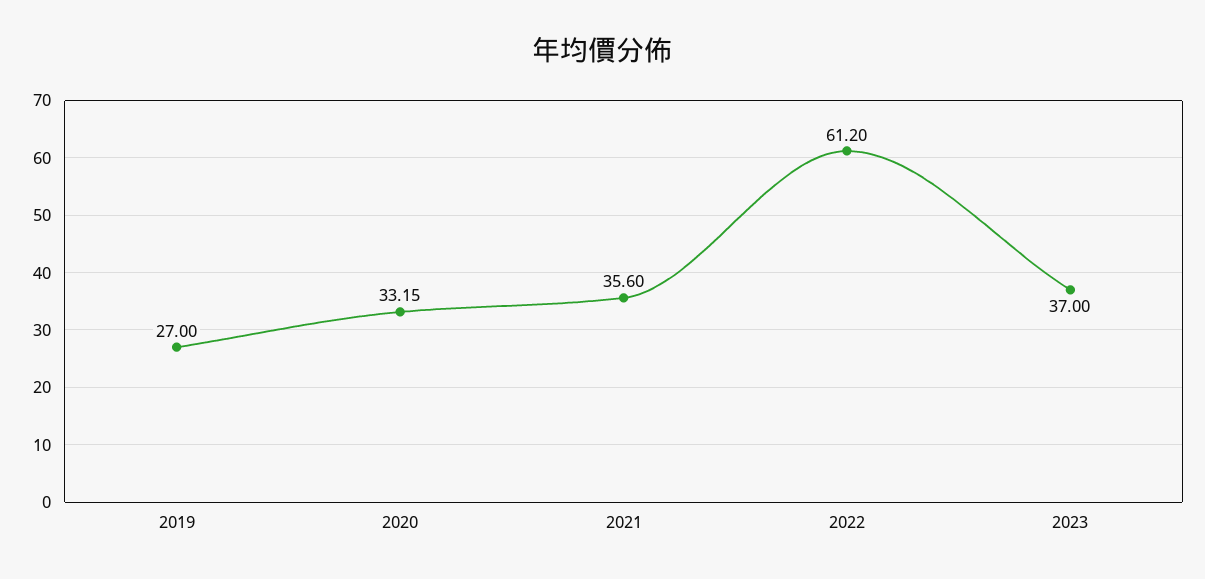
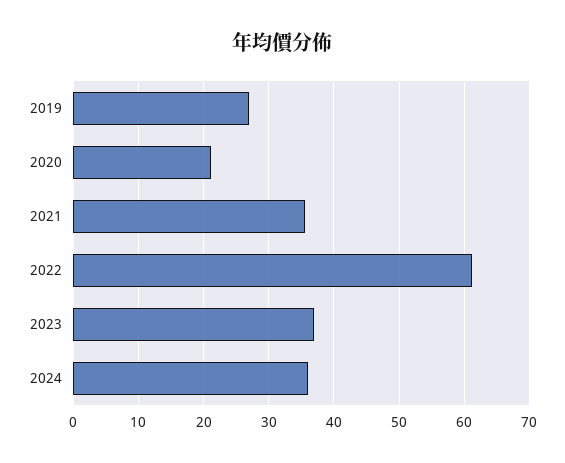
2020: 33.15 -> 21
2024: none -> 36

